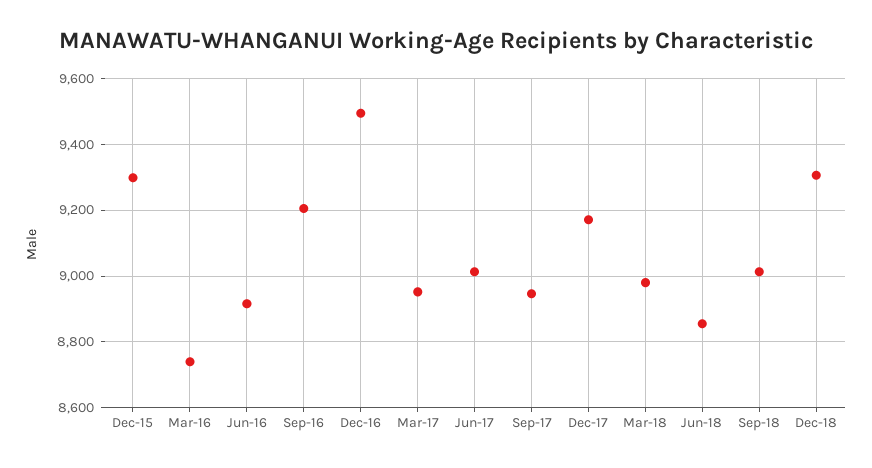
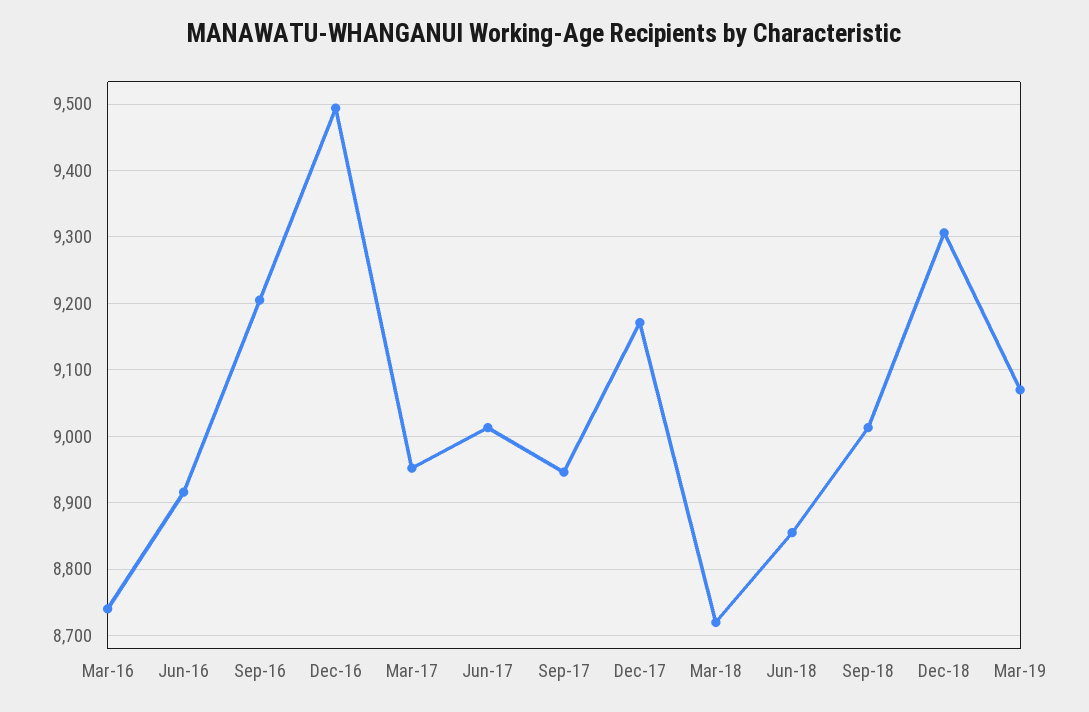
Dec-15: 9300 -> none
Mar-18: 8980 -> 8720
Mar-19: none -> 9070

